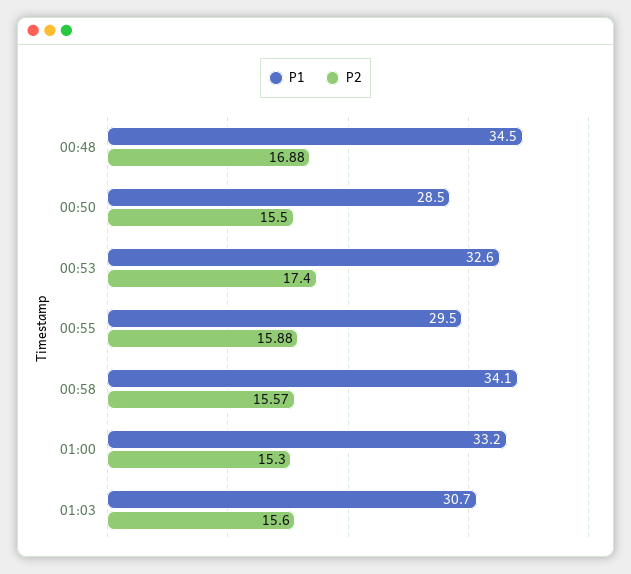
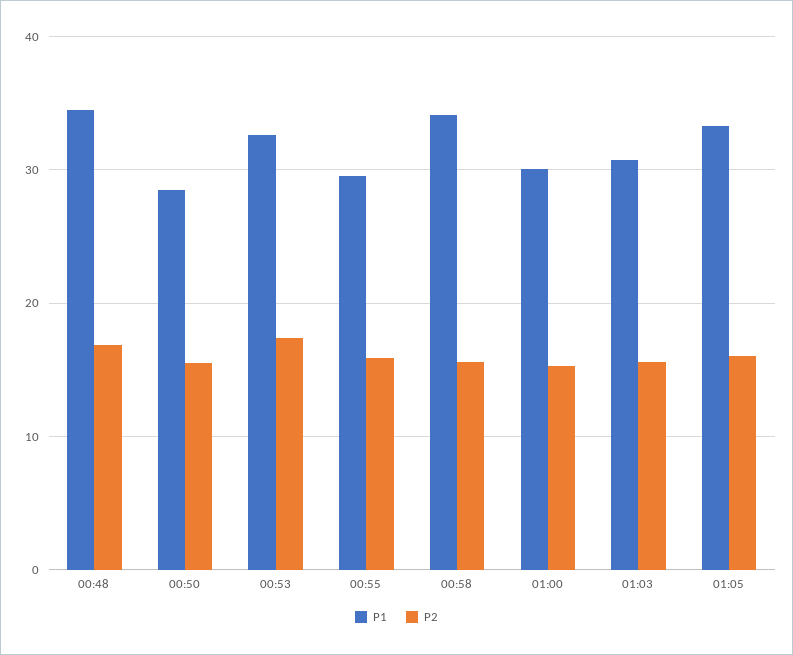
P1, 01:00: 33.2 -> 30
P1, 01:05: none -> 33
P2, 01:05: none -> 16

